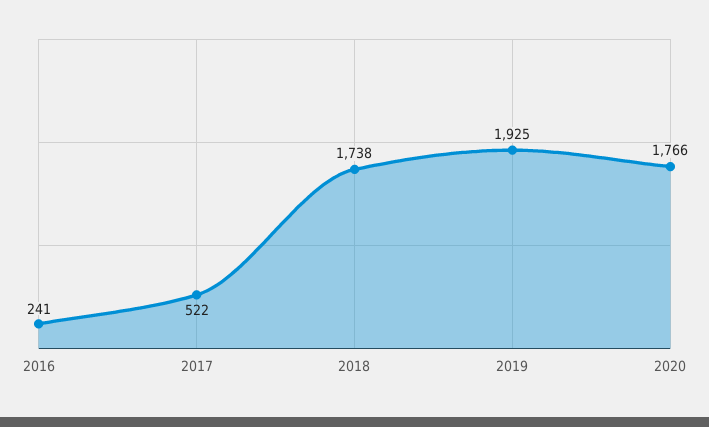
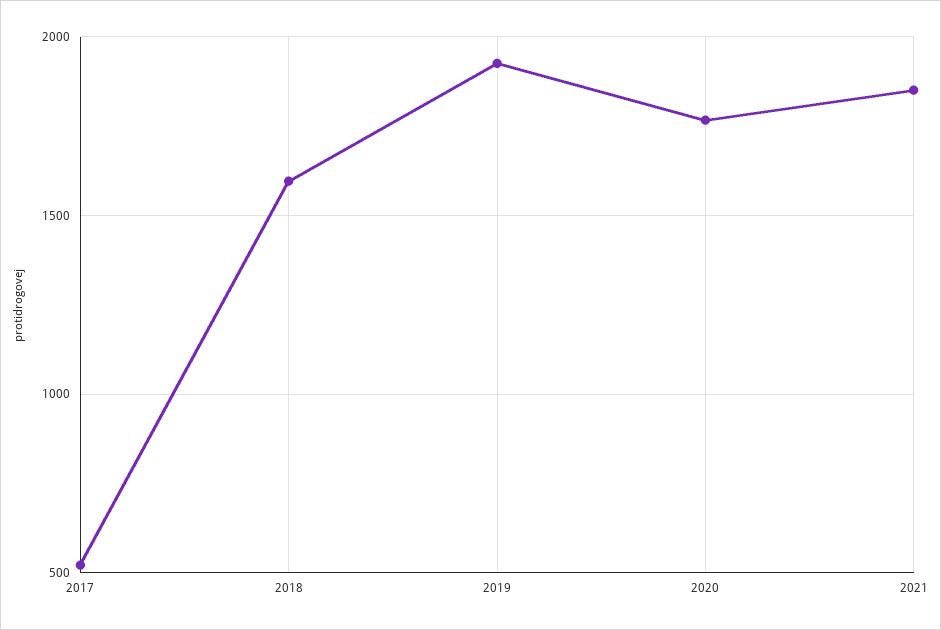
2016: 241 -> none
2018: 1738 -> 1600
2021: none -> 1850

